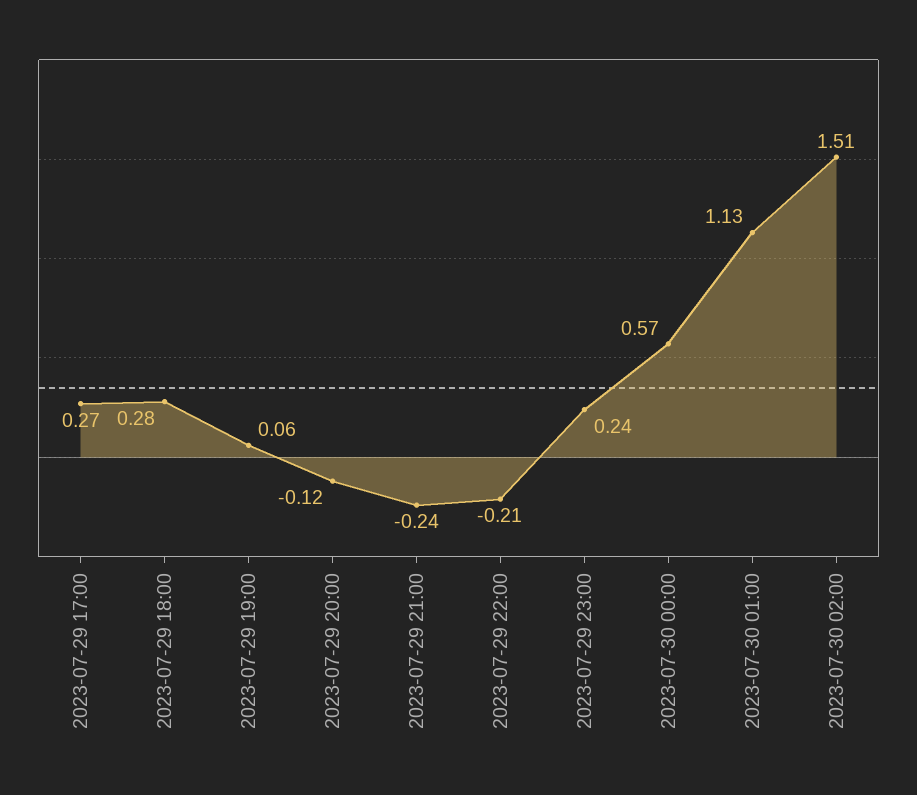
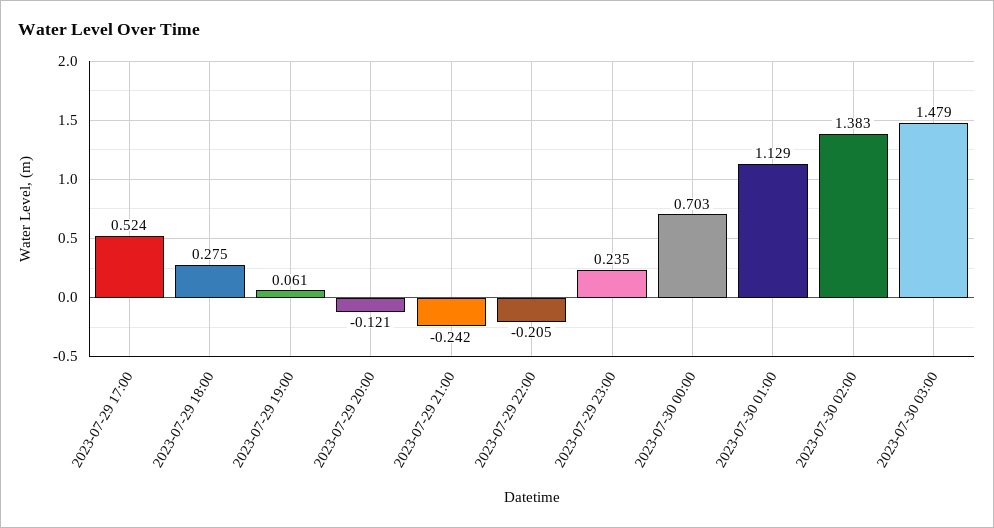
2023-07-29 17:00: 0.27 -> 0.524
2023-07-30 00:00: 0.57 -> 0.703
2023-07-30 02:00: 1.51 -> 1.383
2023-07-30 03:00: none -> 1.479

